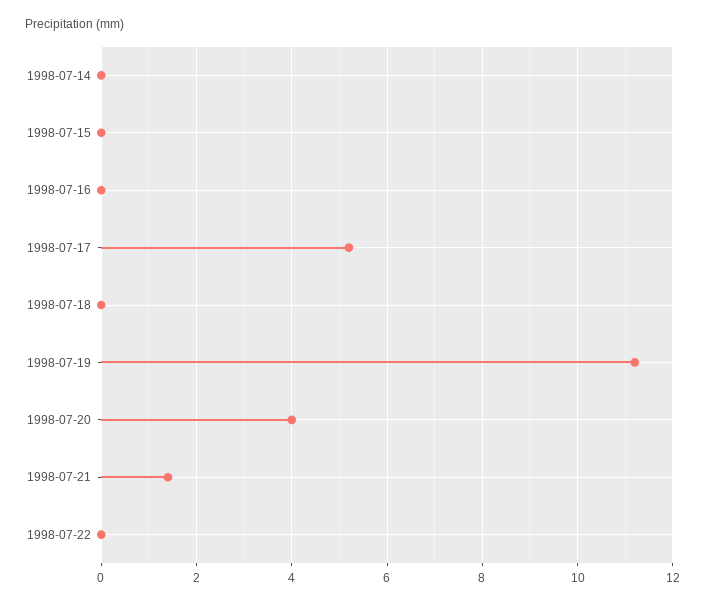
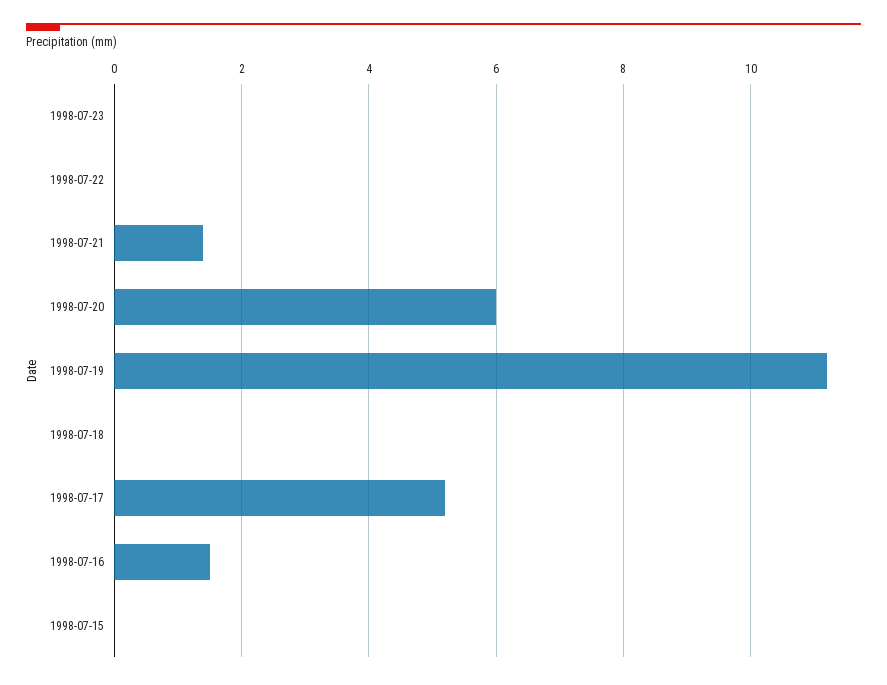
1998-07-14: 0 -> none
1998-07-16: 0 -> 1.5
1998-07-20: 4 -> 6
1998-07-23: none -> 0

